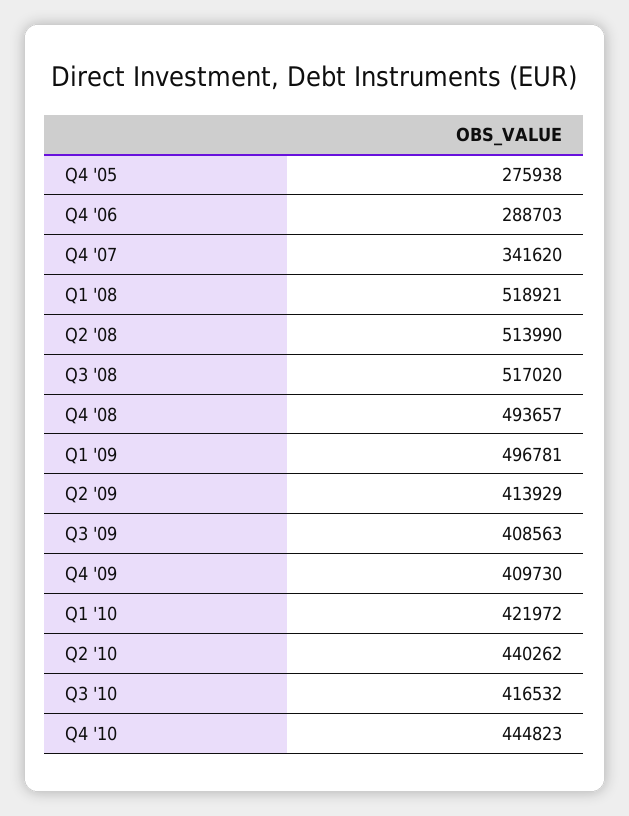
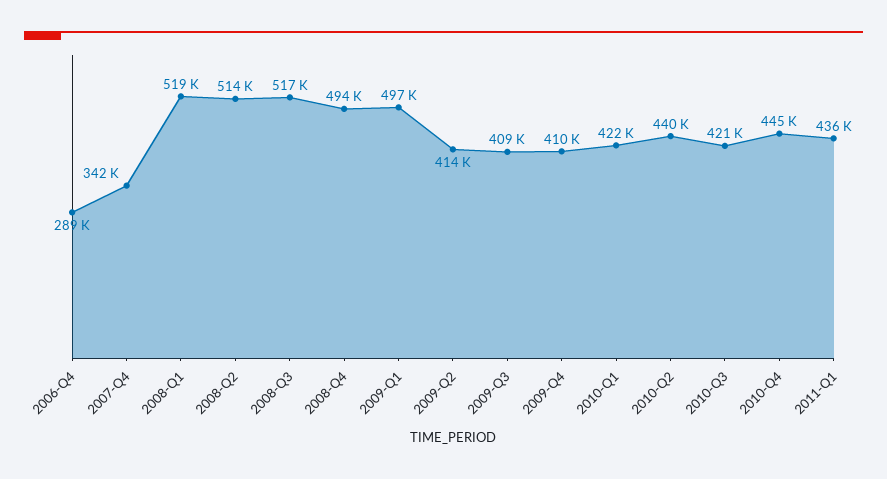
Q4 '05: 275938 -> none
Q3 '10: 416532 -> 421000
2011-Q1: none -> 436000

